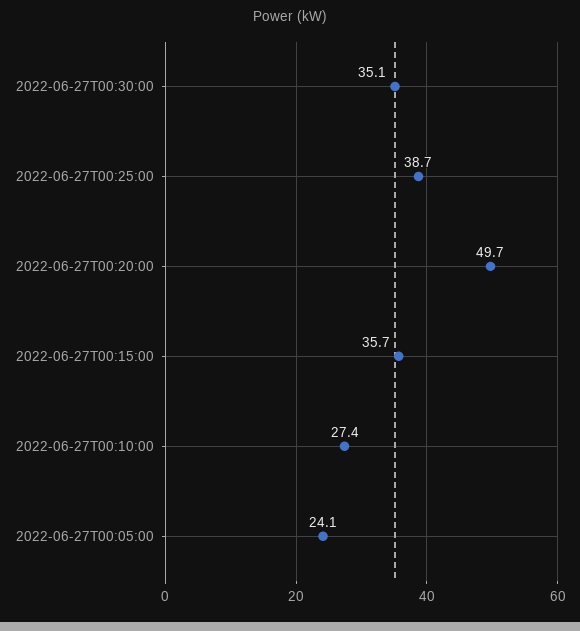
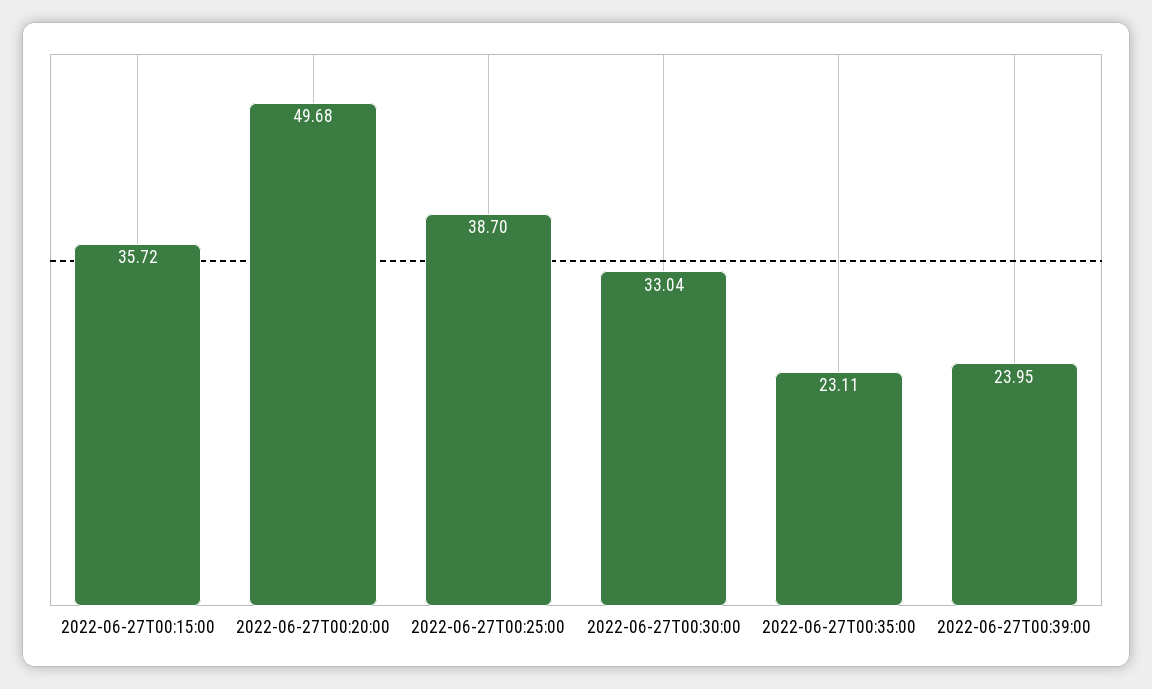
2022-06-27T00:30:00: 35.1 -> 33.04
2022-06-27T00:10:00: 27.4 -> none
2022-06-27T00:05:00: 24.1 -> none
2022-06-27T00:35:00: none -> 23.11
2022-06-27T00:39:00: none -> 23.95

